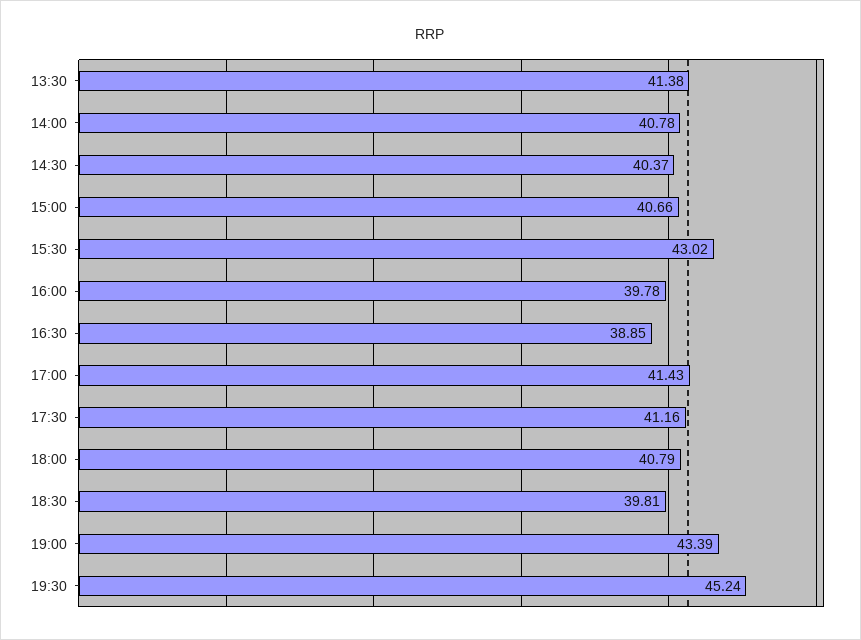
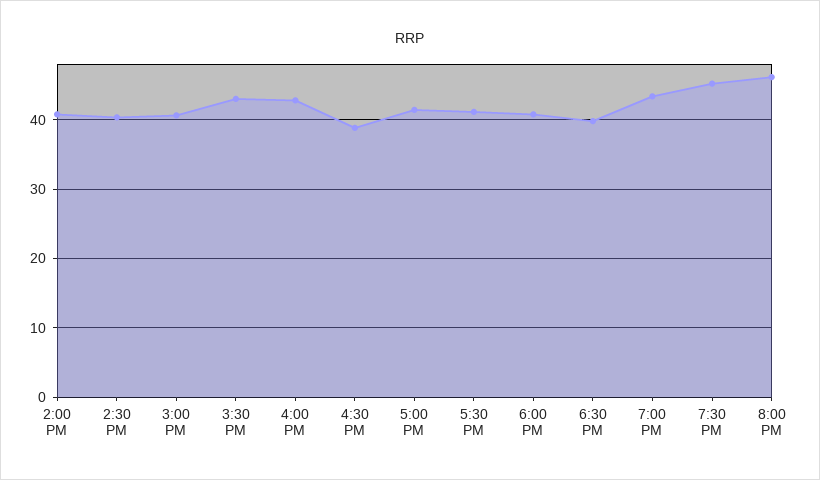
13:30: 41.38 -> none
16:00: 39.78 -> 43
8:00 PM: none -> 46

